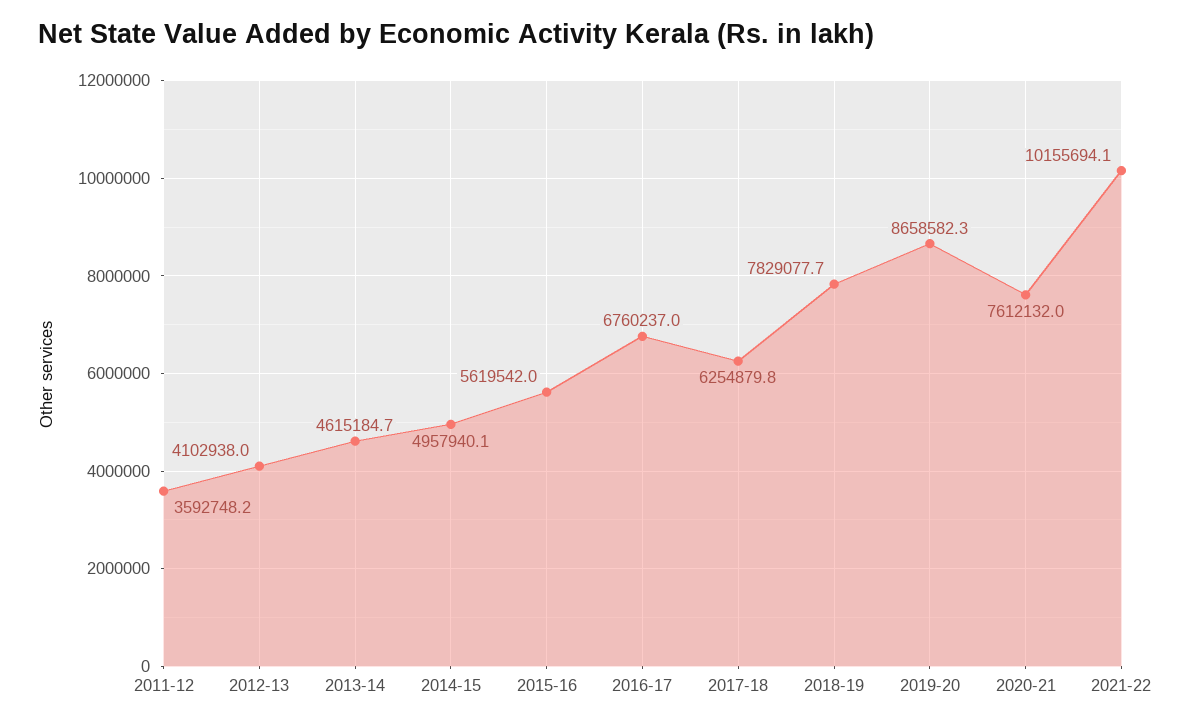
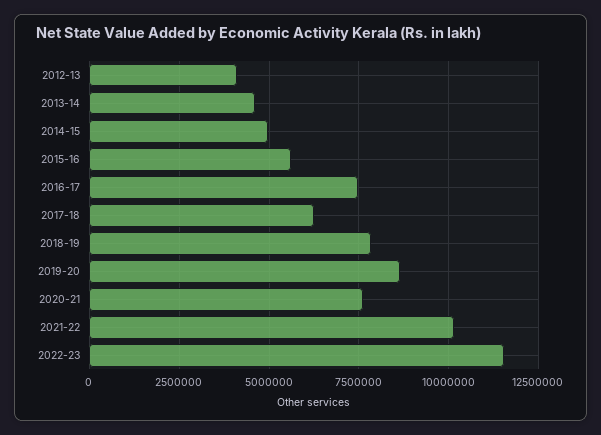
2011-12: 3592748.2 -> none
2016-17: 6760237 -> 7500000
2022-23: none -> 11500000

